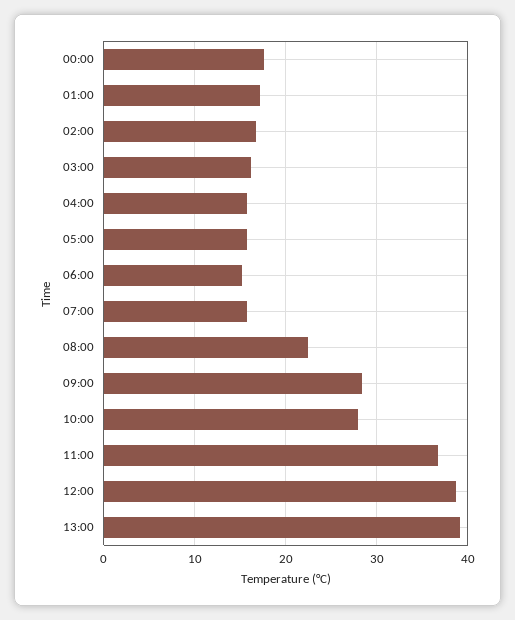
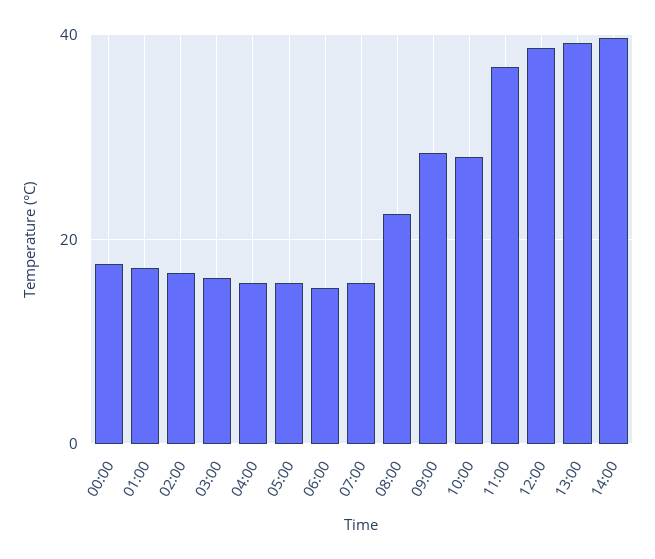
14:00: none -> 40

